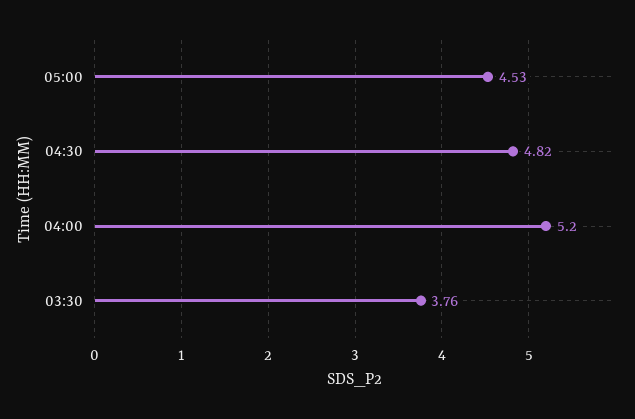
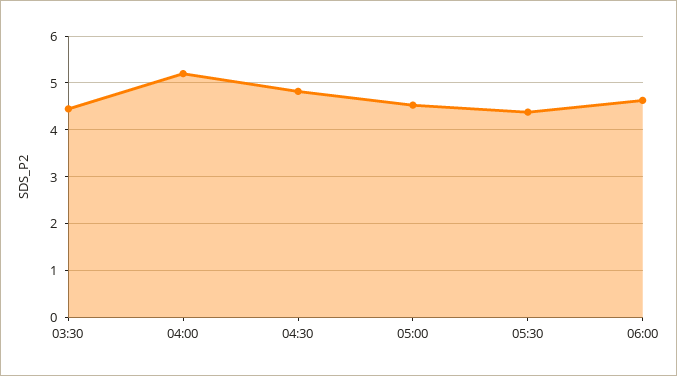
03:30: 3.76 -> 4.4
05:30: none -> 4.4
06:00: none -> 4.6

